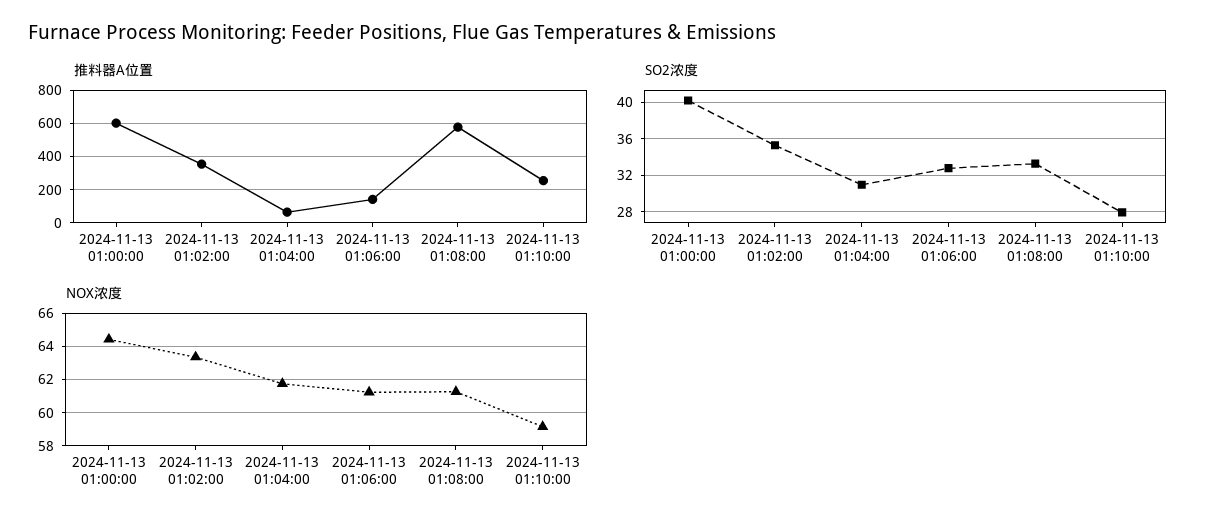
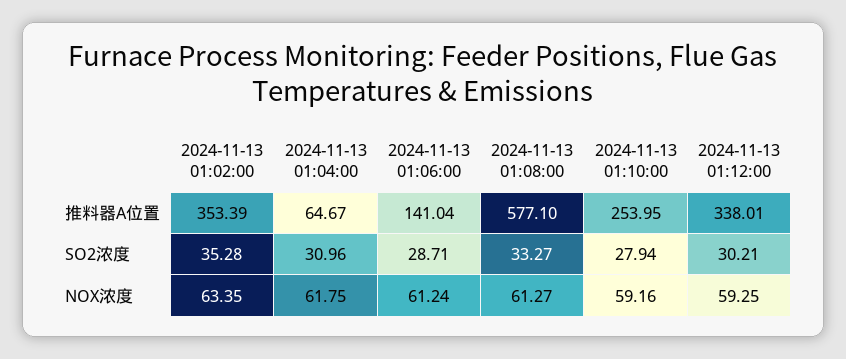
推料器A位置, 2024-11-13 01:00:00: 600 -> none
SO2浓度, 2024-11-13 01:00:00: 40 -> none
SO2浓度, 2024-11-13 01:06:00: 33 -> 28.71
NOX浓度, 2024-11-13 01:00:00: 64.5 -> none
推料器A位置, 2024-11-13 01:12:00: none -> 338.01
SO2浓度, 2024-11-13 01:12:00: none -> 30.21
NOX浓度, 2024-11-13 01:12:00: none -> 59.25

